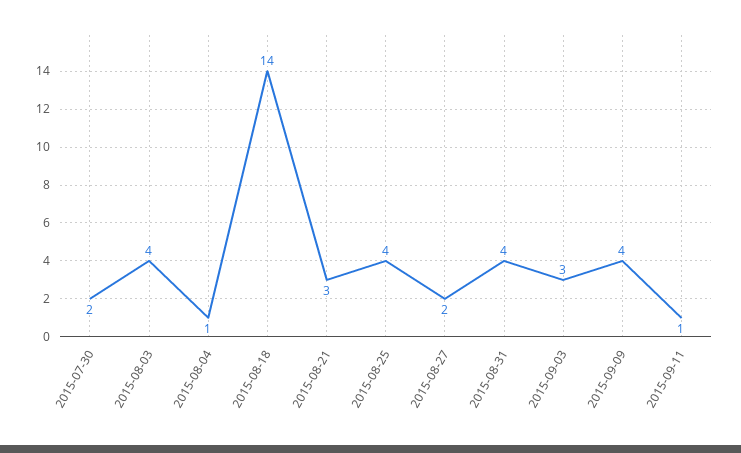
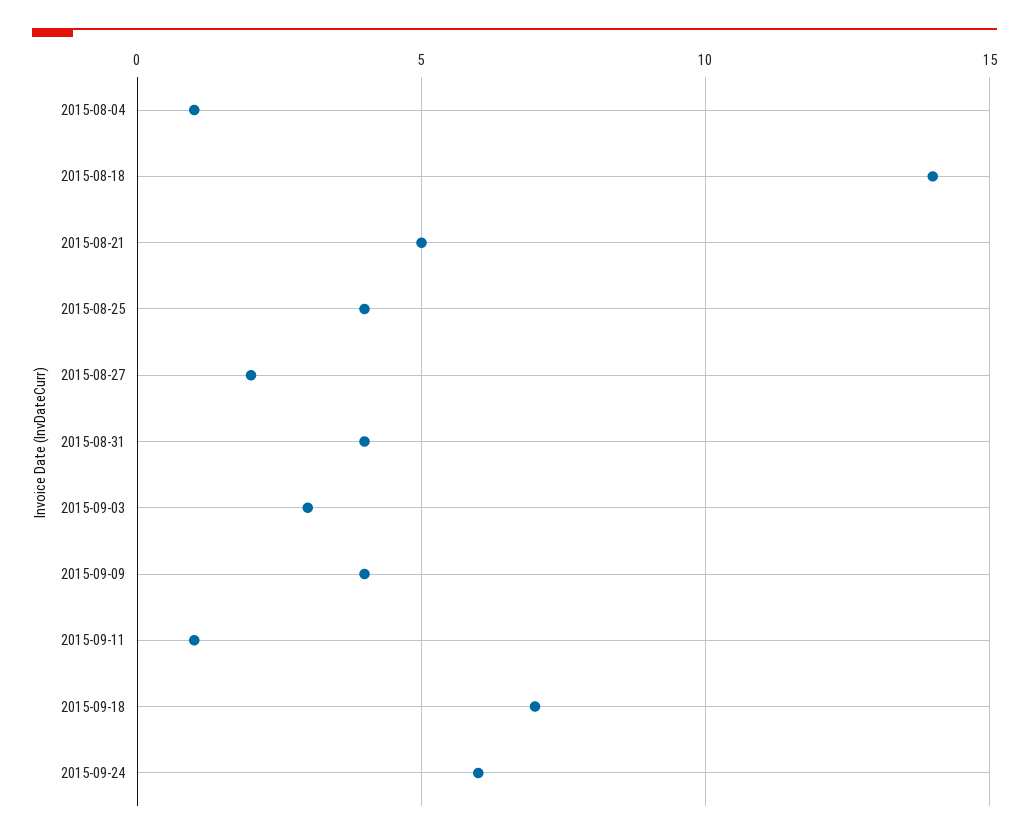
2015-07-30: 2 -> none
2015-08-03: 4 -> none
2015-08-21: 3 -> 5
2015-09-18: none -> 7
2015-09-24: none -> 6

